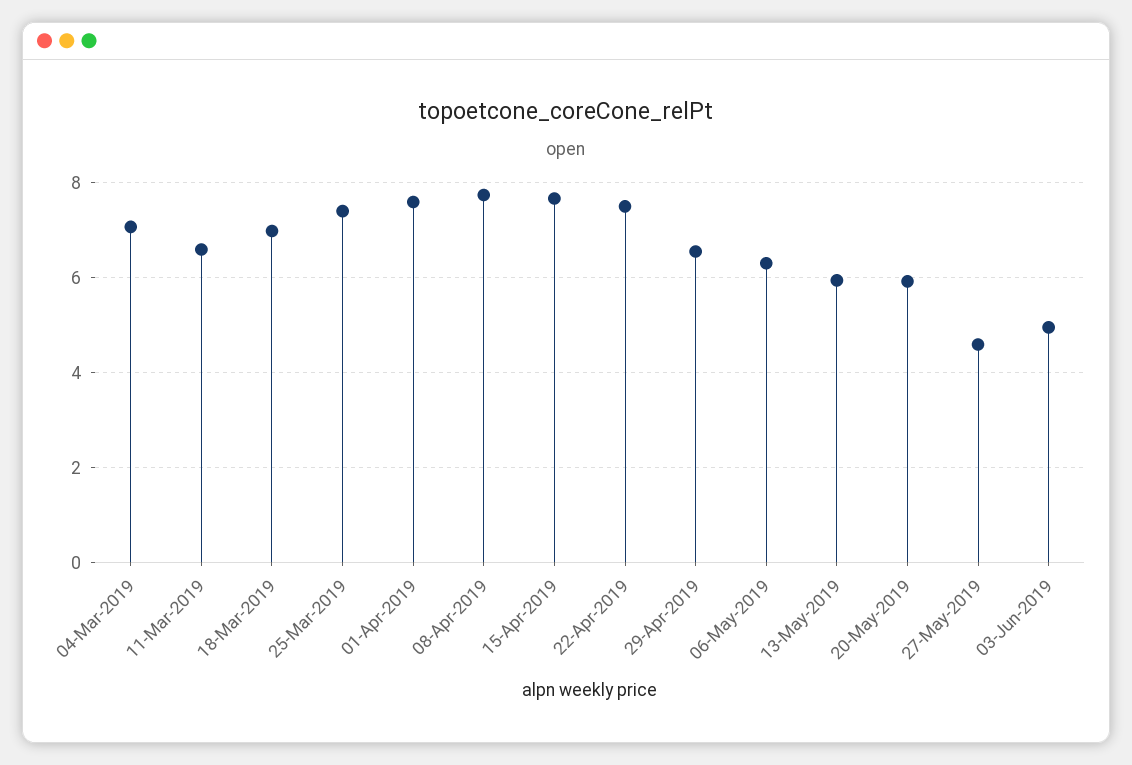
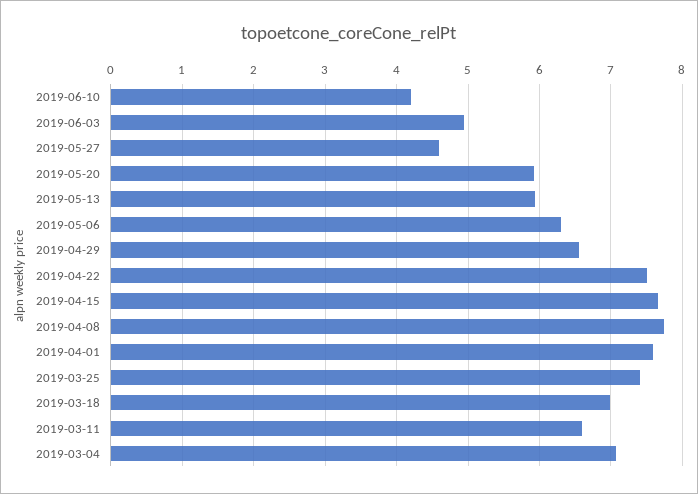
2019-06-10: none -> 4.2

